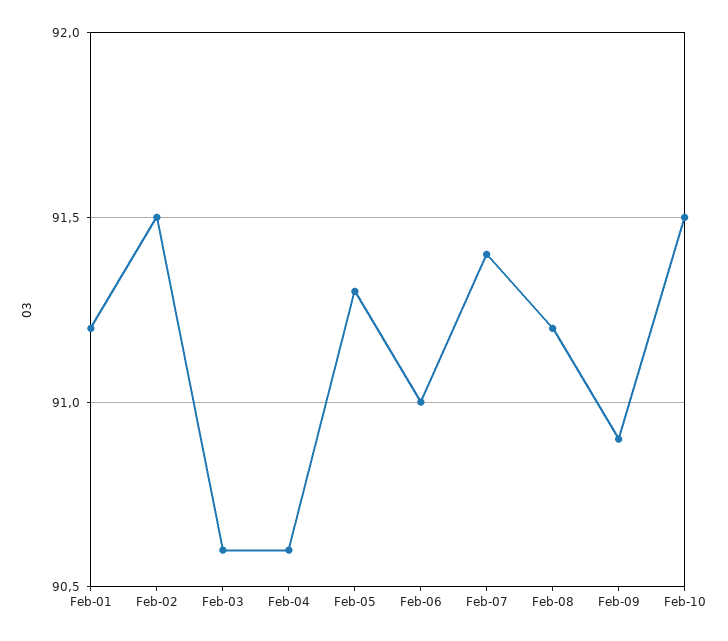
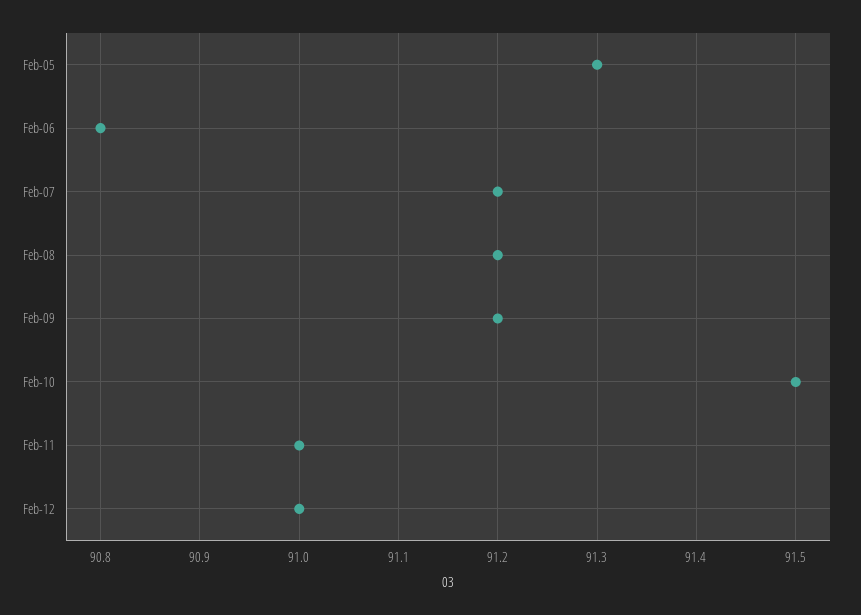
Feb-01: 91.2 -> none
Feb-02: 91.5 -> none
Feb-03: 90.6 -> none
Feb-04: 90.6 -> none
Feb-06: 91 -> 90.8
Feb-07: 91.4 -> 91.2
Feb-09: 90.9 -> 91.2
Feb-11: none -> 91
Feb-12: none -> 91

